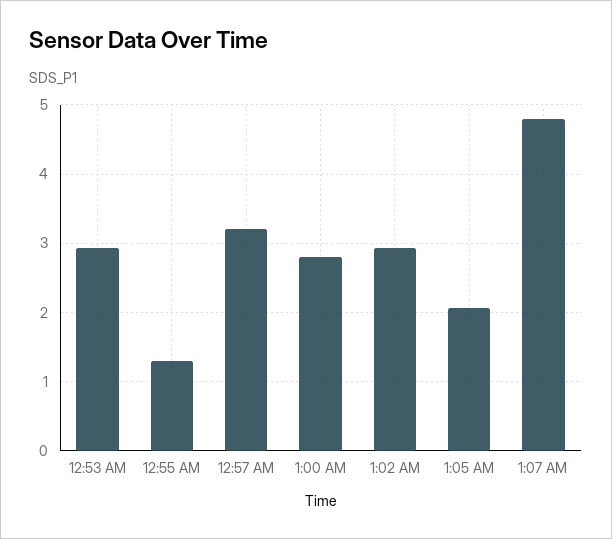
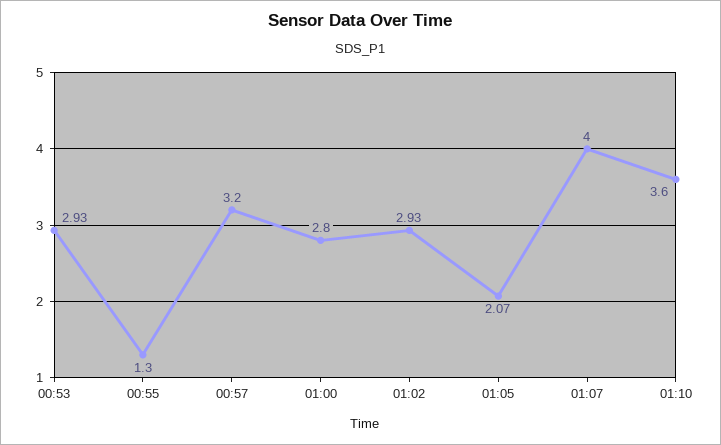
1:07 AM: 4.8 -> 4
01:10: none -> 3.6

